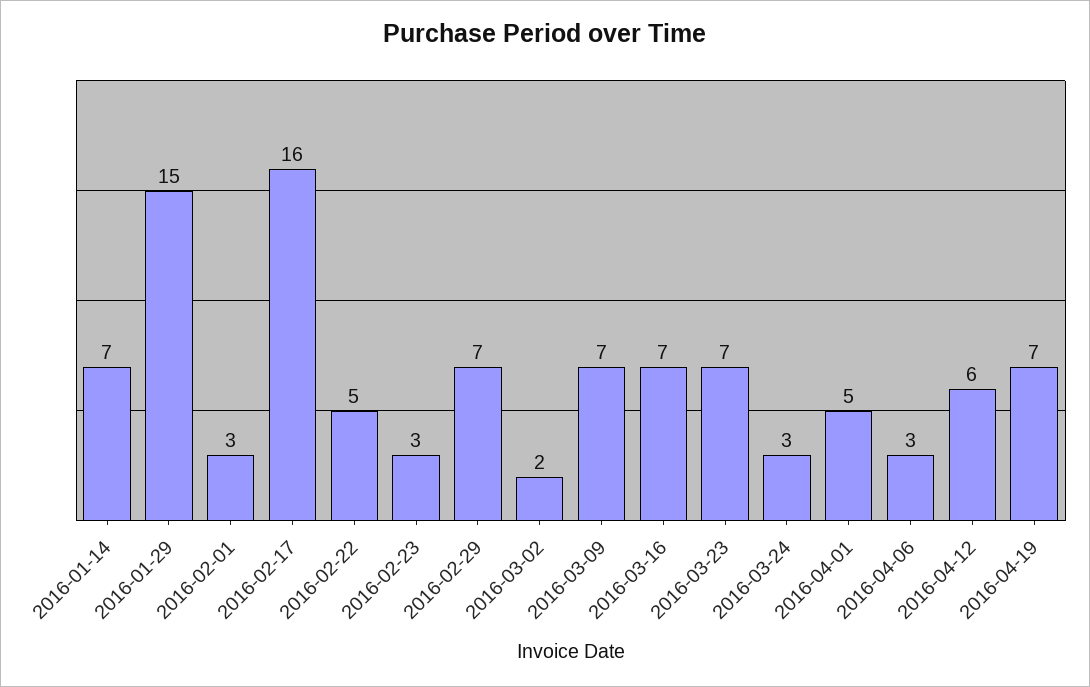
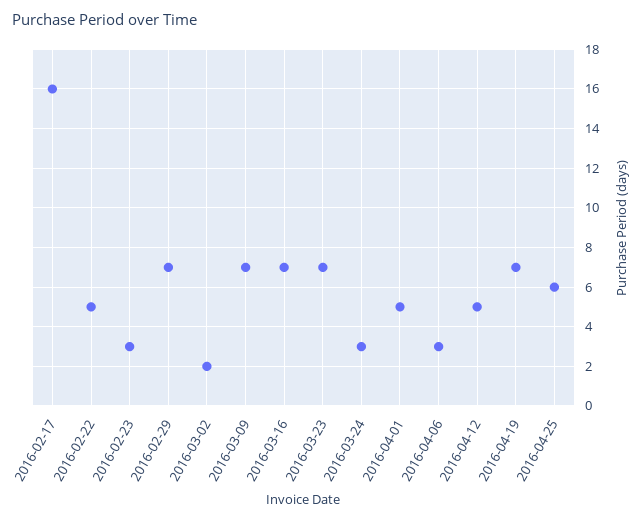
2016-01-14: 7 -> none
2016-01-29: 15 -> none
2016-02-01: 3 -> none
2016-04-12: 6 -> 5
2016-04-25: none -> 6

